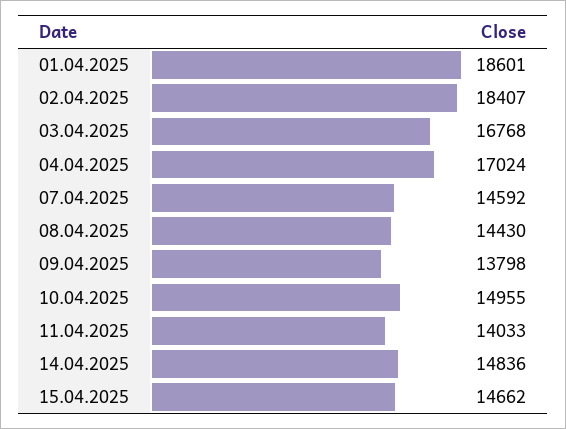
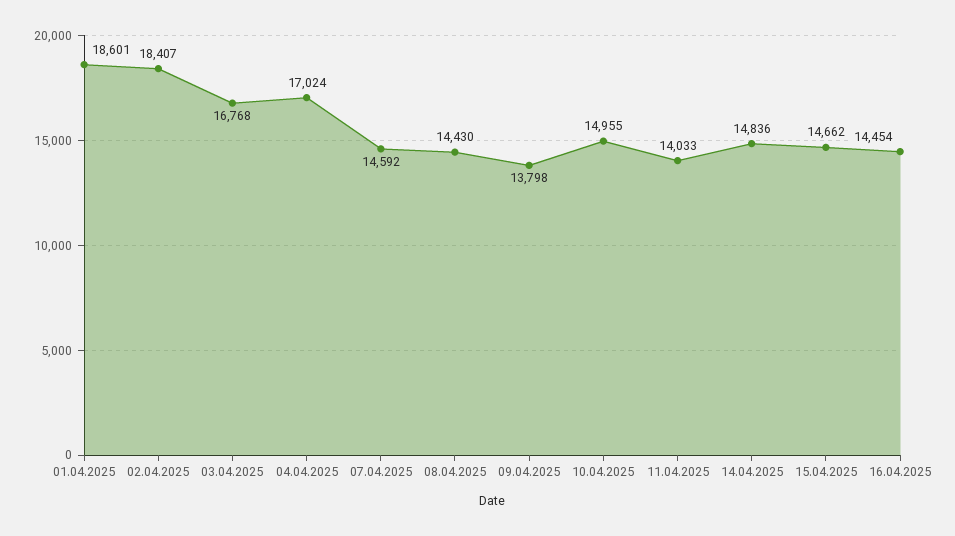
16.04.2025: none -> 14454

